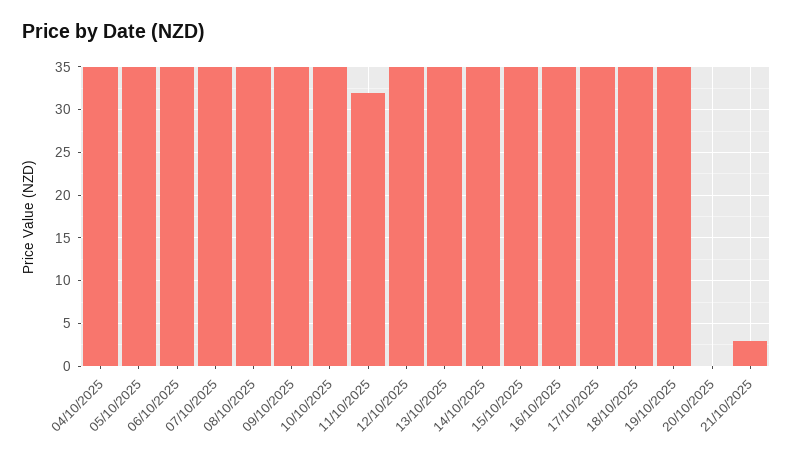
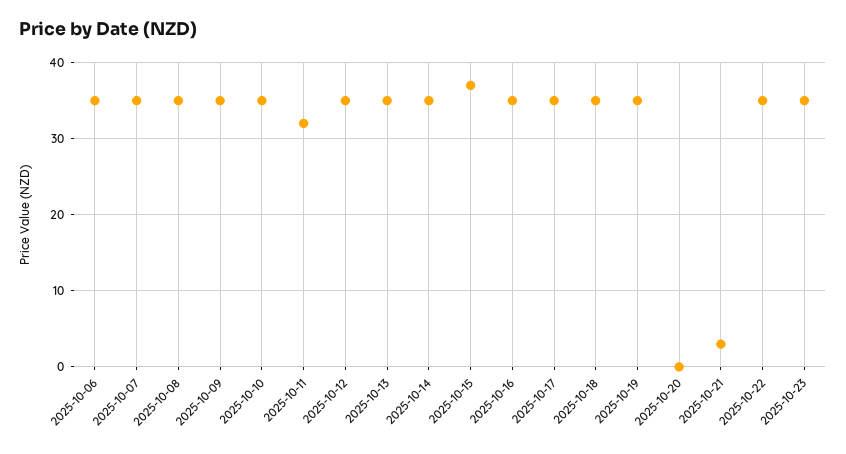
04/10/2025: 35 -> none
05/10/2025: 35 -> none
15/10/2025: 35 -> 37
2025-10-22: none -> 35
2025-10-23: none -> 35

